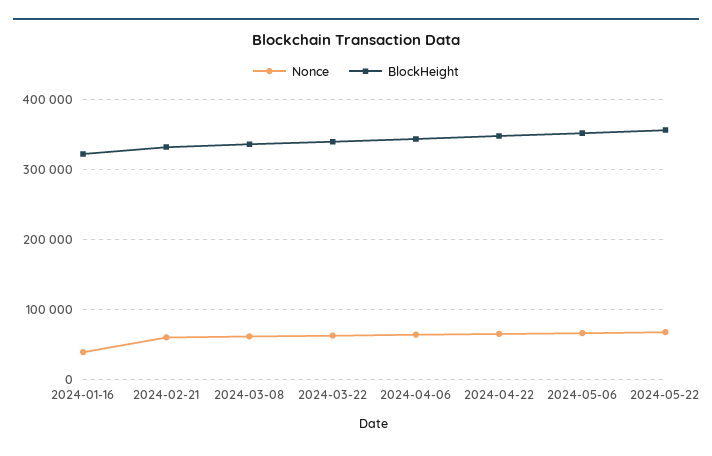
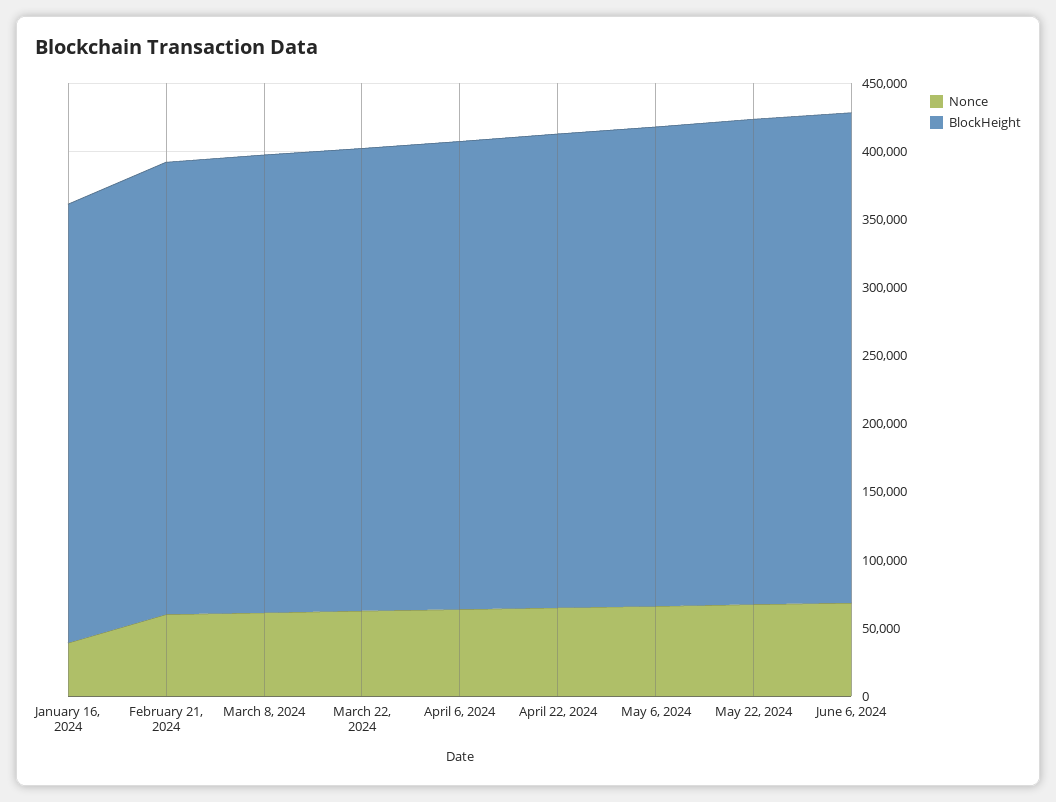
Nonce, June 6, 2024: none -> 70000
BlockHeight, June 6, 2024: none -> 360000

